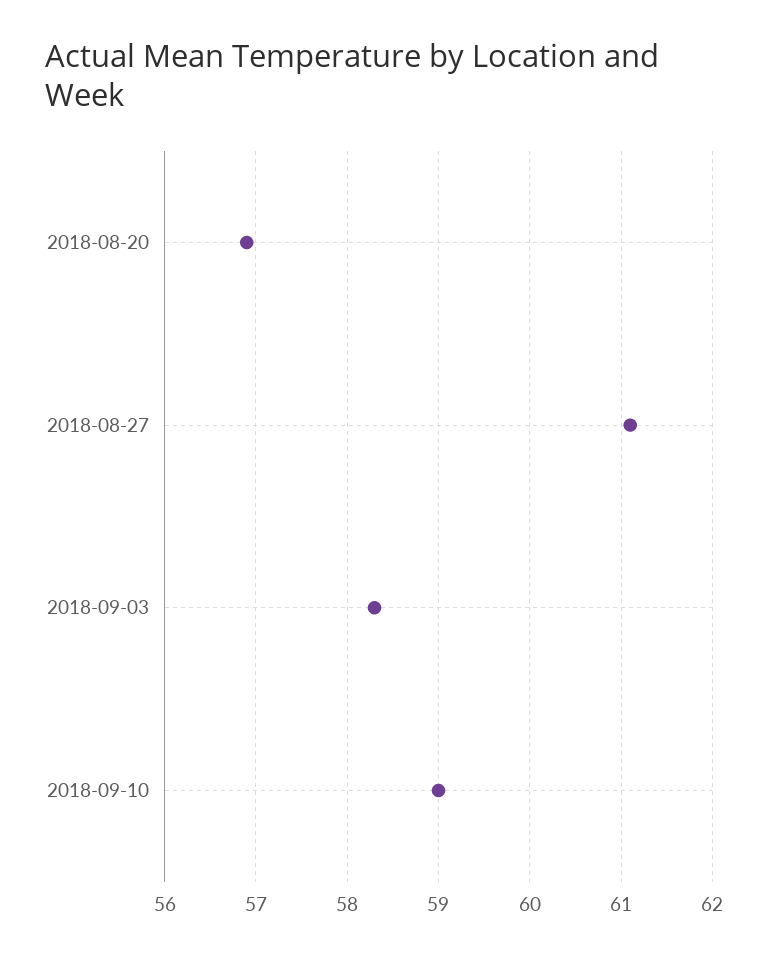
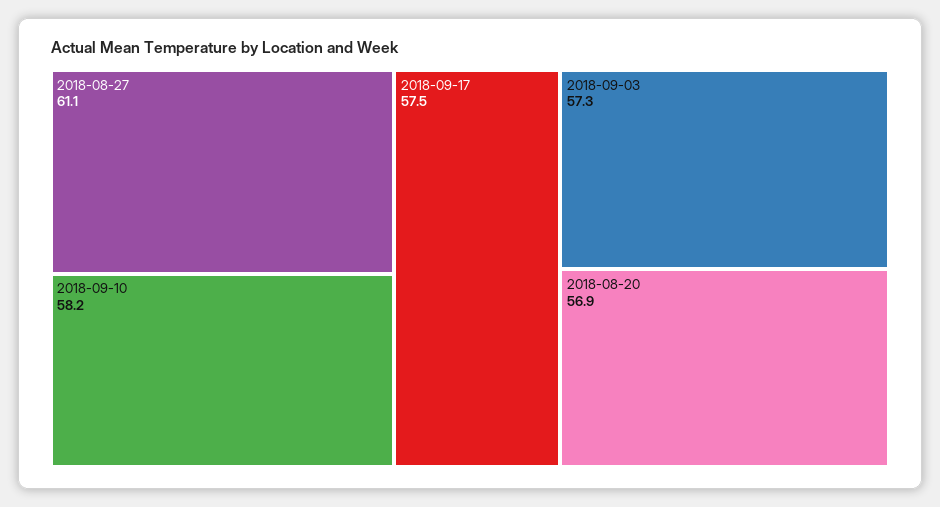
2018-09-03: 58.3 -> 57.3
2018-09-10: 59 -> 58.2
2018-09-17: none -> 57.5

